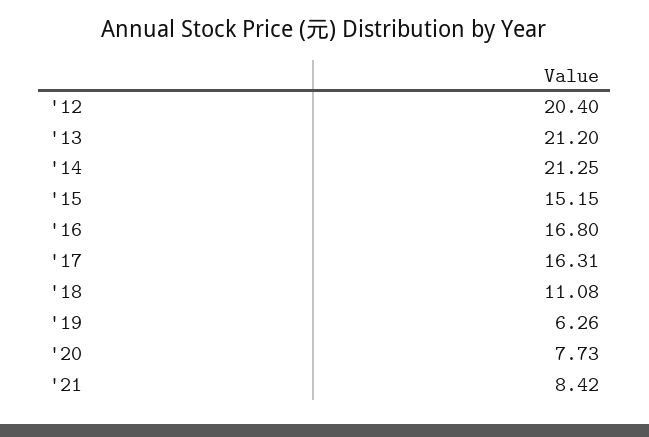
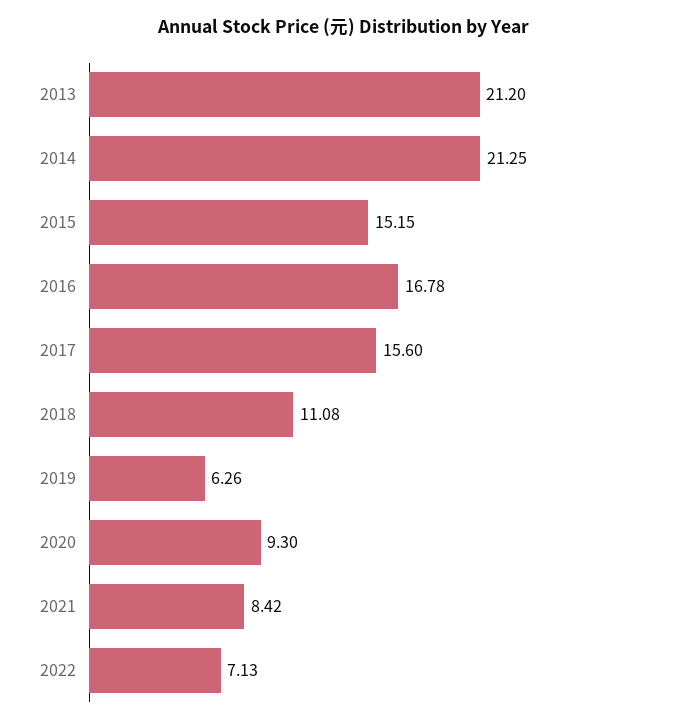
'12: 20.4 -> none
'16: 16.8 -> 16.78
'17: 16.31 -> 15.6
'20: 7.73 -> 9.3
2022: none -> 7.13

